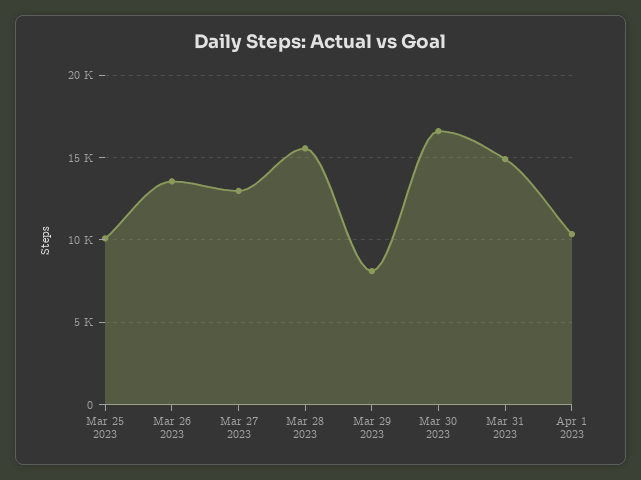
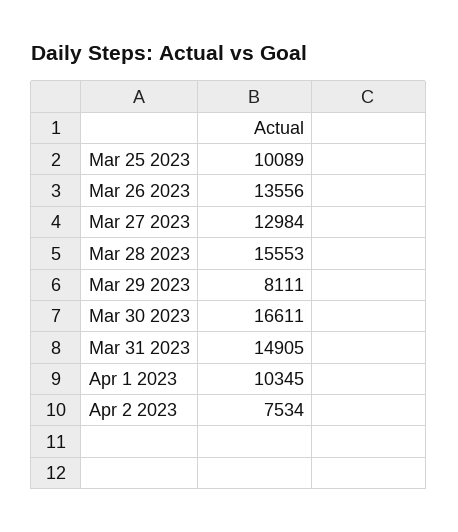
Apr 2 2023: none -> 7534

